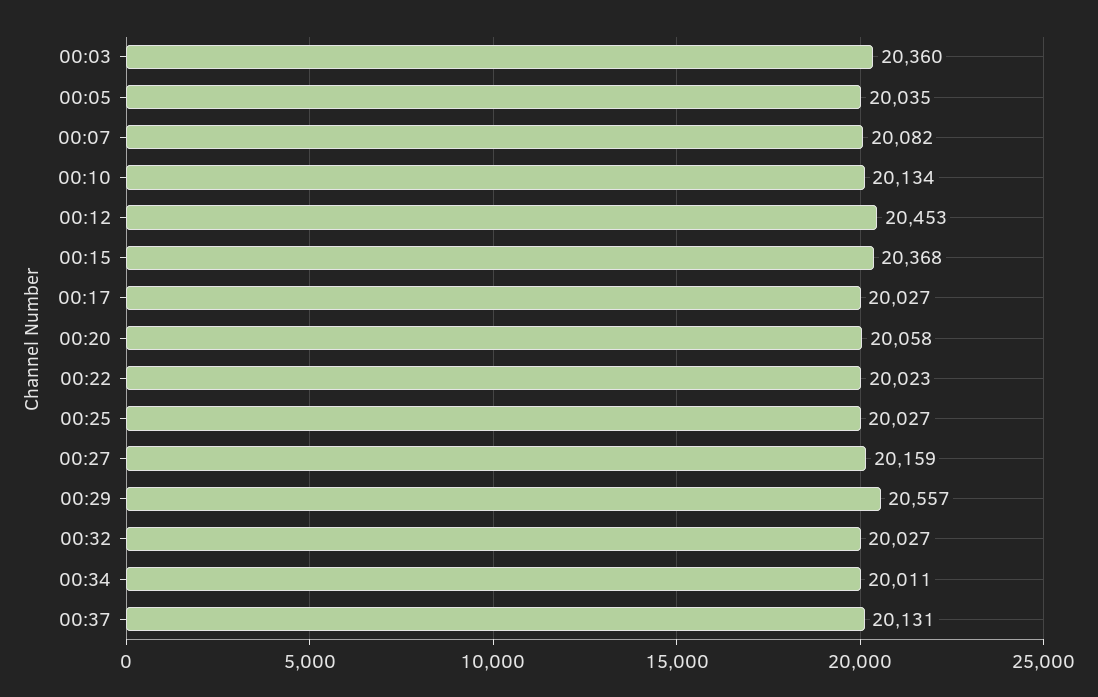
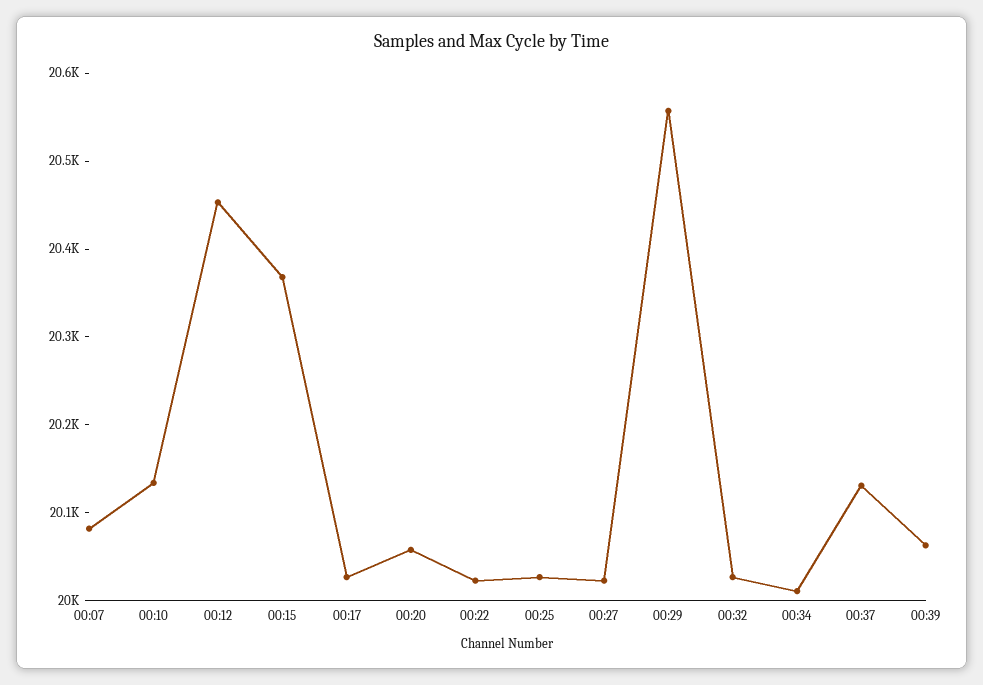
00:03: 20360 -> none
00:05: 20035 -> none
00:27: 20159 -> 20020
00:39: none -> 20060

